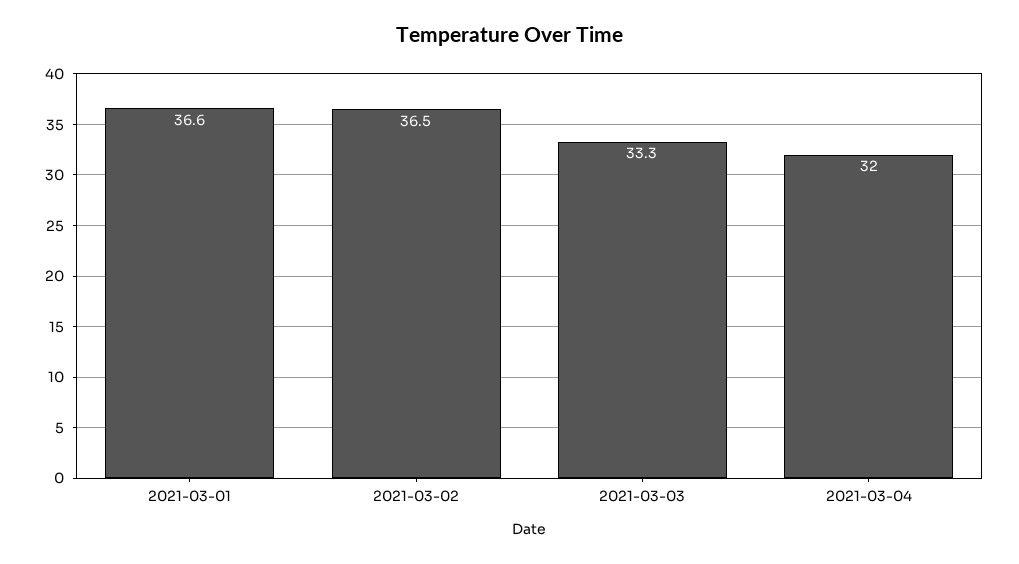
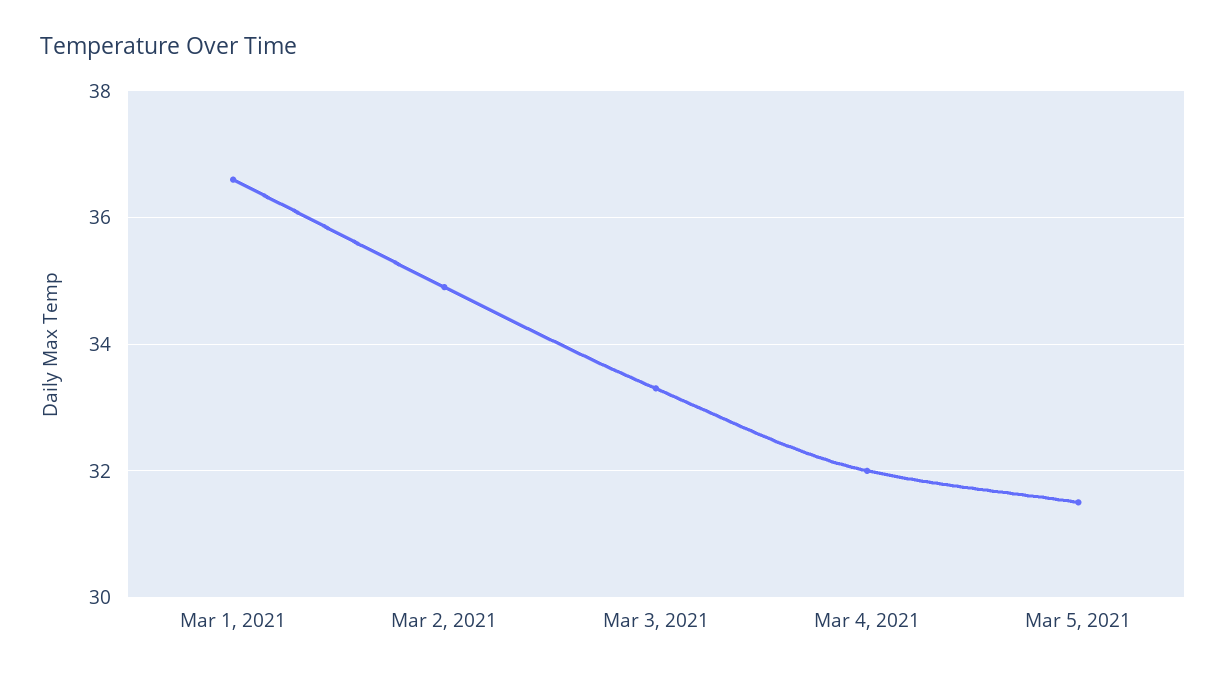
2021-03-02: 36.5 -> 35
Mar 5, 2021: none -> 31.5

